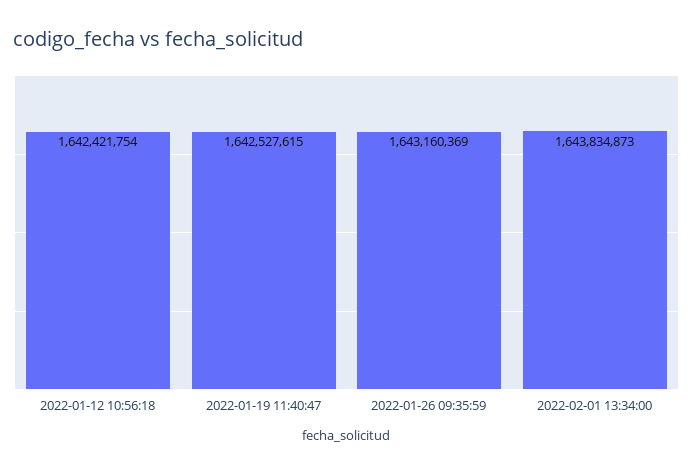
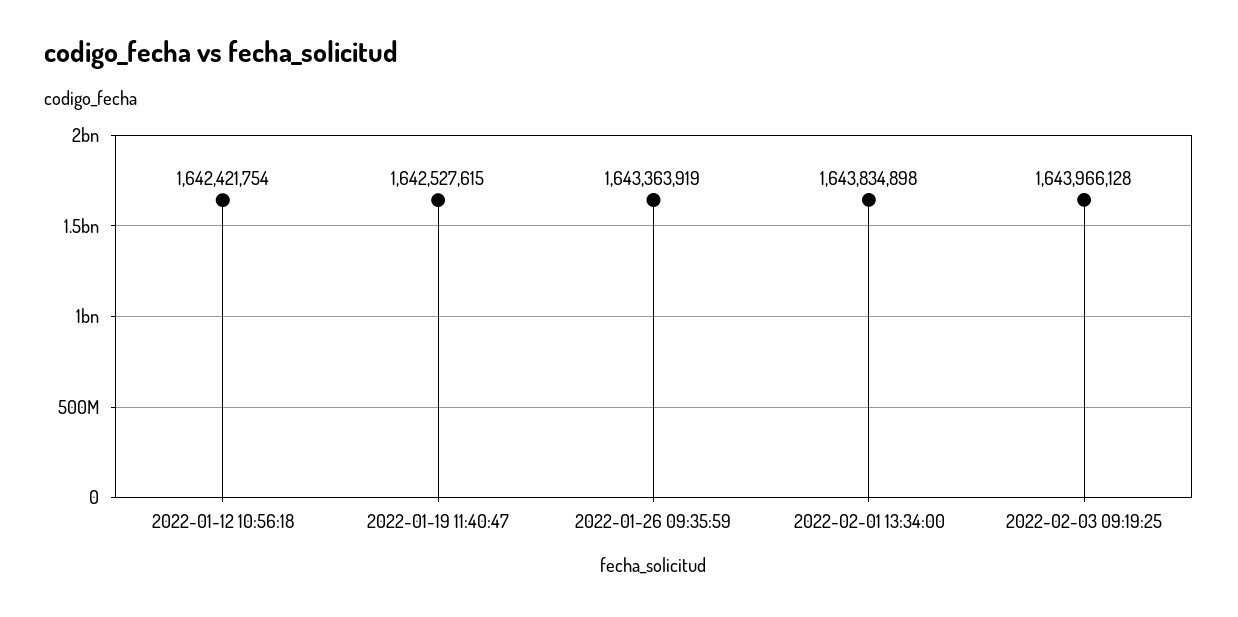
2022-01-26 09:35:59: 1643160369 -> 1643363919
2022-02-01 13:34:00: 1643834873 -> 1643834898
2022-02-03 09:19:25: none -> 1643966128

